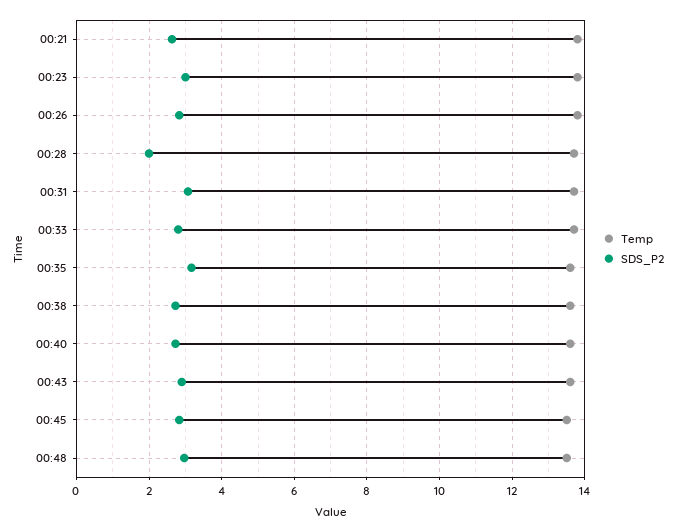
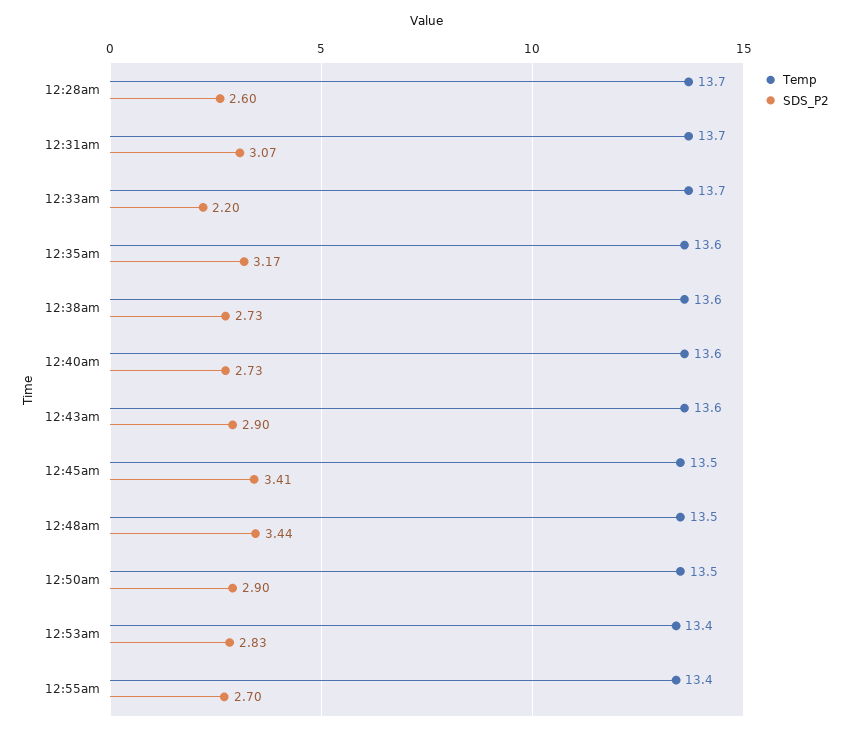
Temp, 00:21: 13.8 -> none
SDS_P2, 00:21: 2.6 -> none
Temp, 00:23: 13.8 -> none
SDS_P2, 00:23: 3 -> none
Temp, 00:26: 13.8 -> none
SDS_P2, 00:26: 2.8 -> none
SDS_P2, 00:28: 2 -> 2.6
SDS_P2, 00:33: 2.8 -> 2.2
SDS_P2, 00:45: 2.8 -> 3.41
SDS_P2, 00:48: 3 -> 3.44
Temp, 12:50am: none -> 13.5
SDS_P2, 12:50am: none -> 2.9
Temp, 12:53am: none -> 13.4
SDS_P2, 12:53am: none -> 2.83
Temp, 12:55am: none -> 13.4
SDS_P2, 12:55am: none -> 2.7

